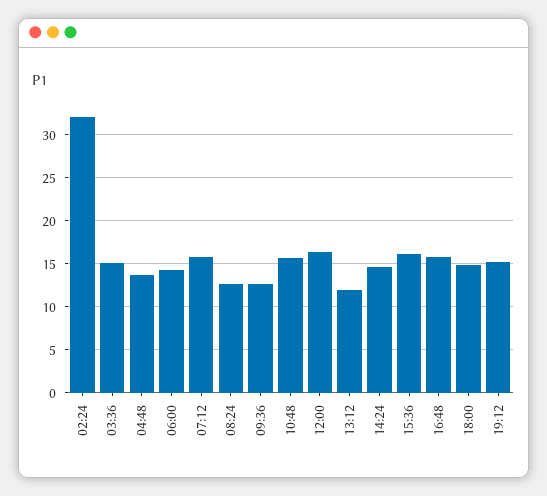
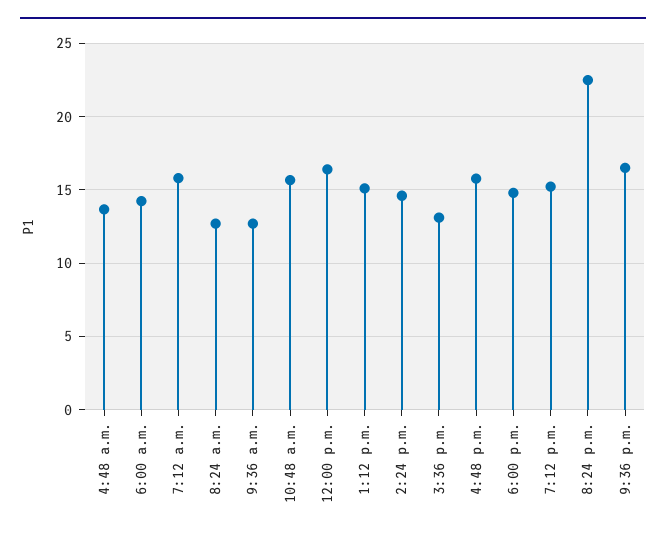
02:24: 32 -> none
03:36: 15 -> none
13:12: 12 -> 15
15:36: 16 -> 13
8:24 p.m.: none -> 22.5
9:36 p.m.: none -> 16.5

